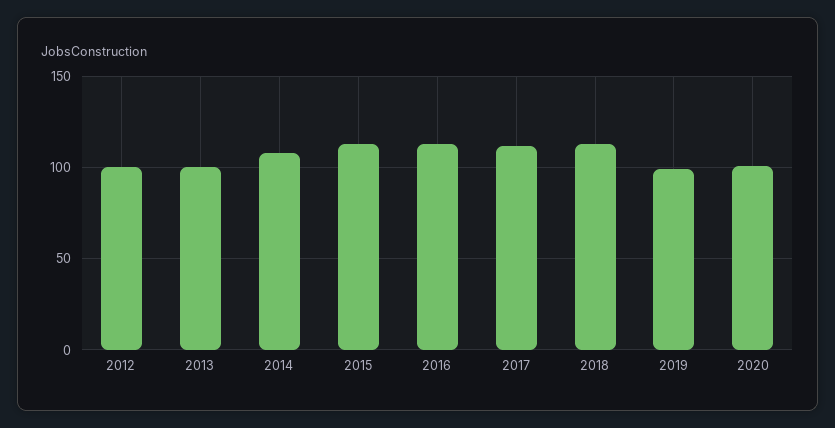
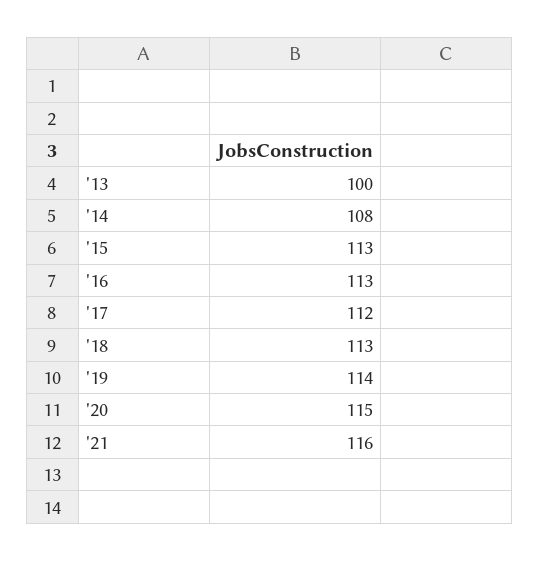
2012: 100 -> none
2019: 100 -> 114
2020: 100 -> 115
'21: none -> 116

